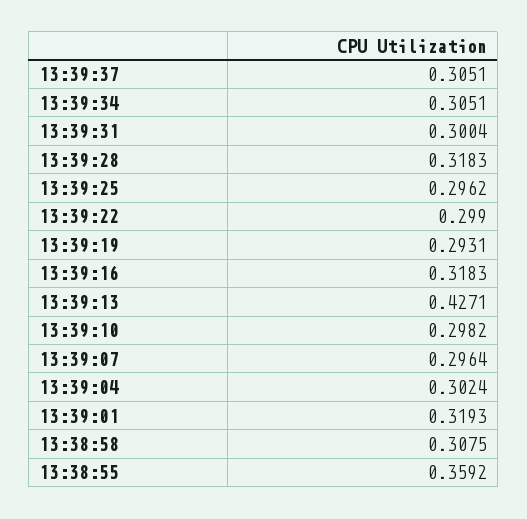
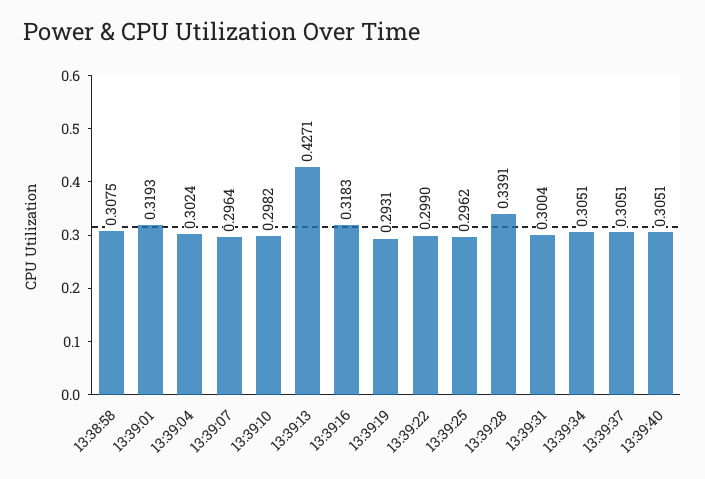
13:39:28: 0.3183 -> 0.3391
13:38:55: 0.3592 -> none
13:39:40: none -> 0.3051

